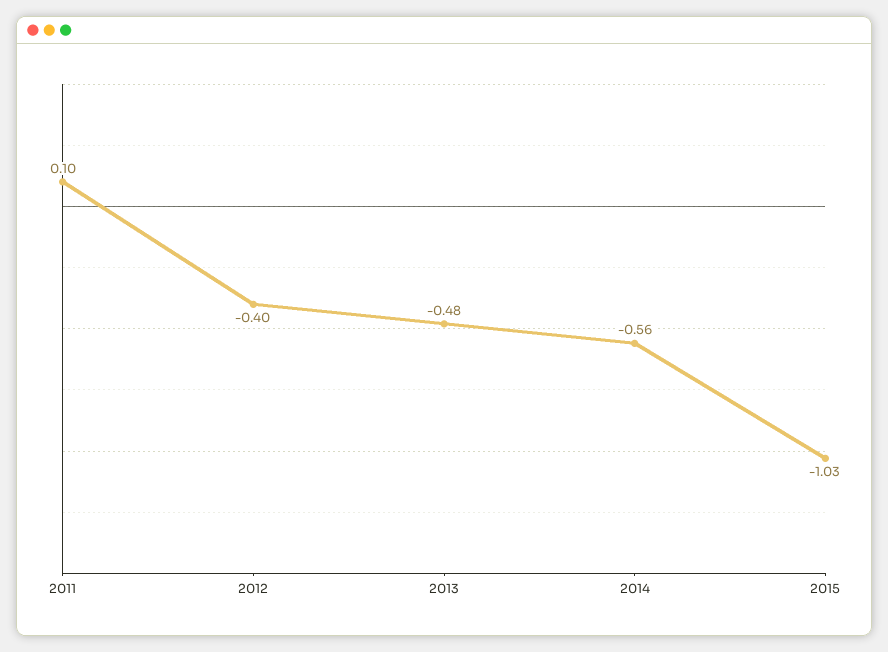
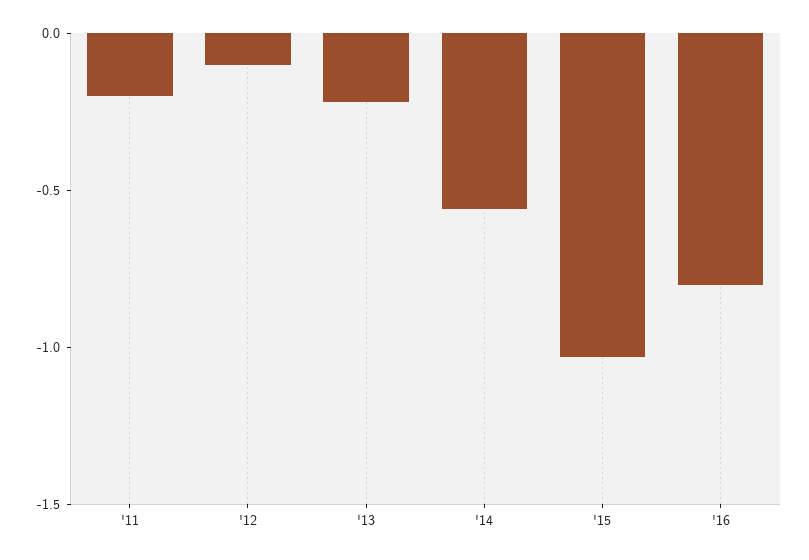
2011: 0.1 -> -0.2
2012: -0.4 -> -0.1
2013: -0.48 -> -0.2
'16: none -> -0.8

